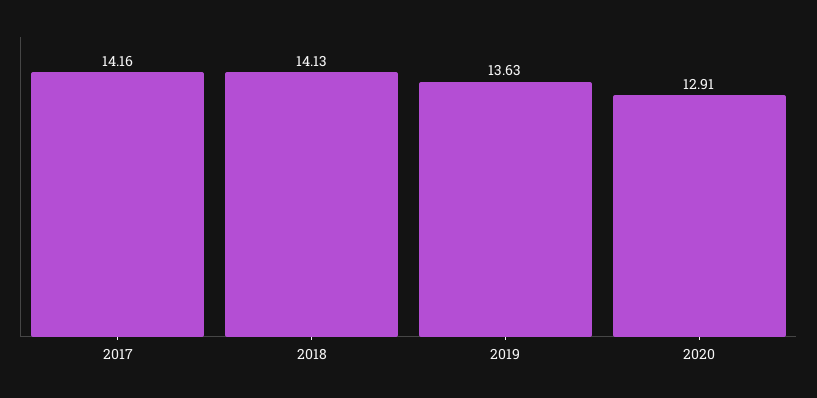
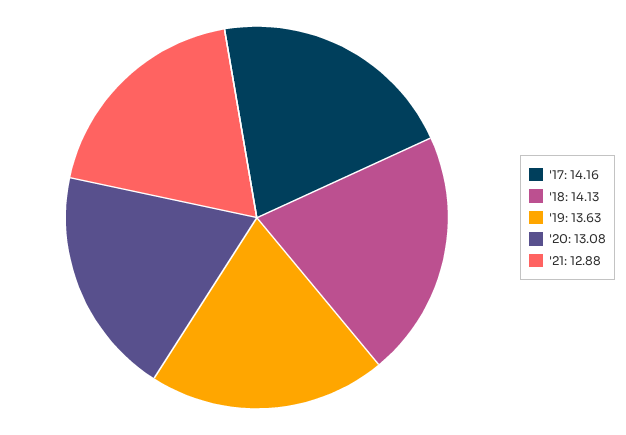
2020: 12.91 -> 13.08
'21: none -> 12.88

